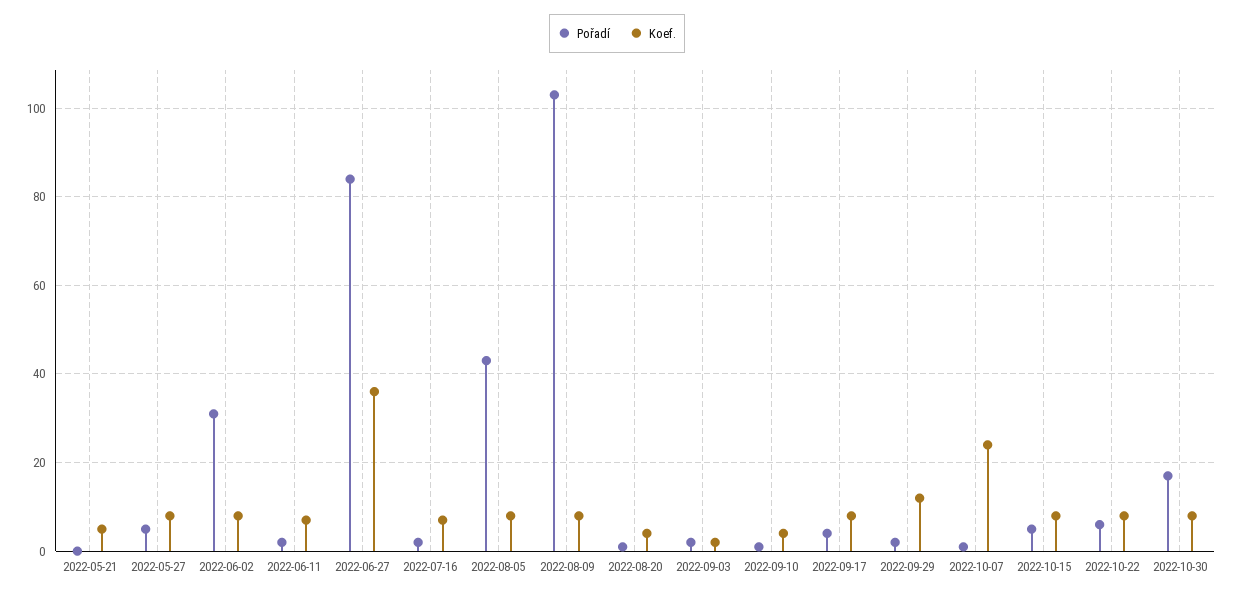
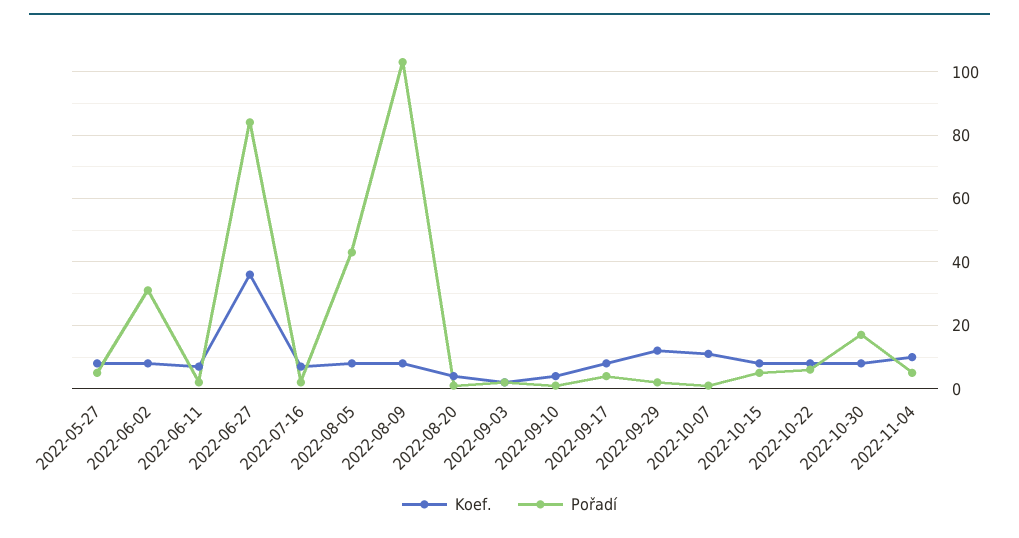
Pořadí, 2022-05-21: 0 -> none
Koef., 2022-05-21: 5 -> none
Koef., 2022-10-07: 25 -> 10
Koef., 2022-11-04: none -> 10
Pořadí, 2022-11-04: none -> 5

